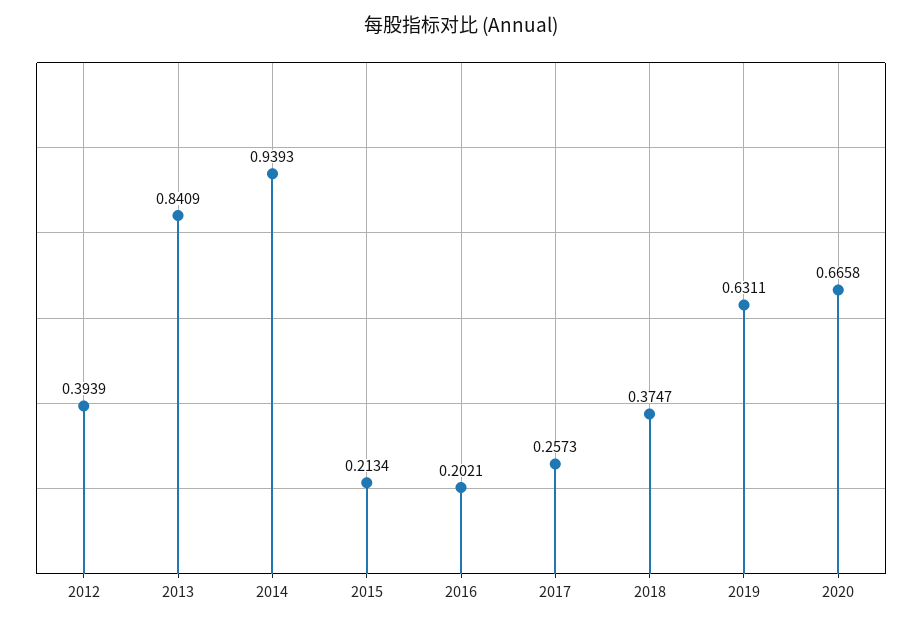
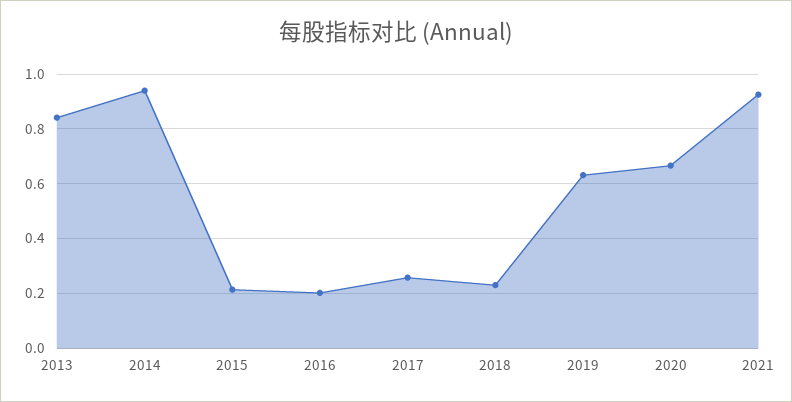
2012: 0.3939 -> none
2018: 0.3747 -> 0.225
2021: none -> 0.925

